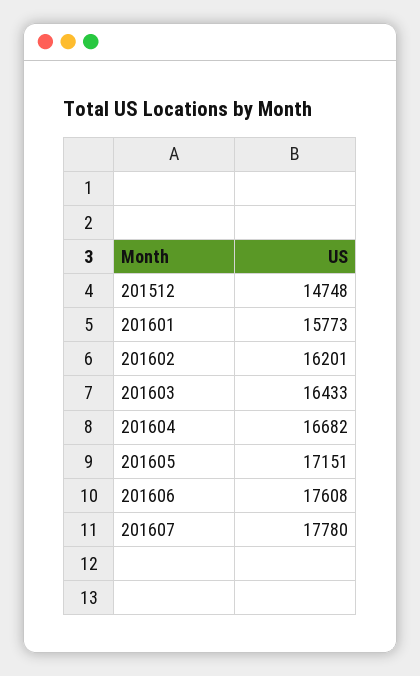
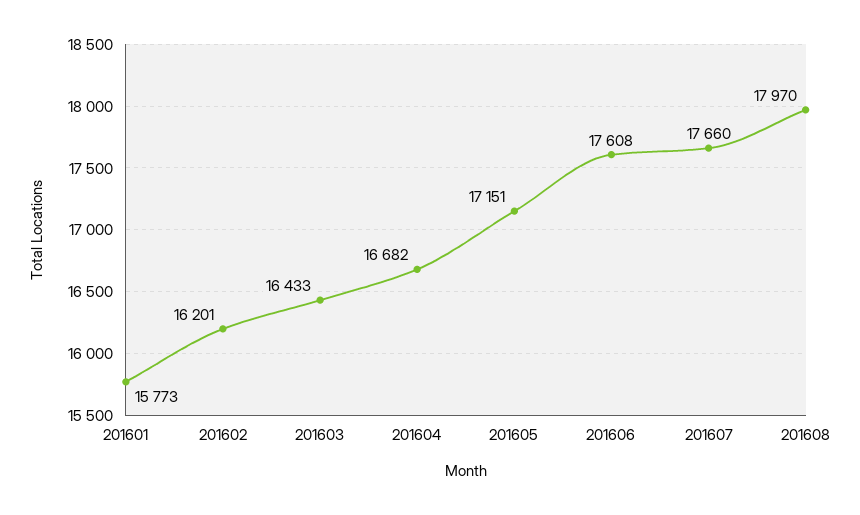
201512: 14748 -> none
201607: 17780 -> 17660
201608: none -> 17970

